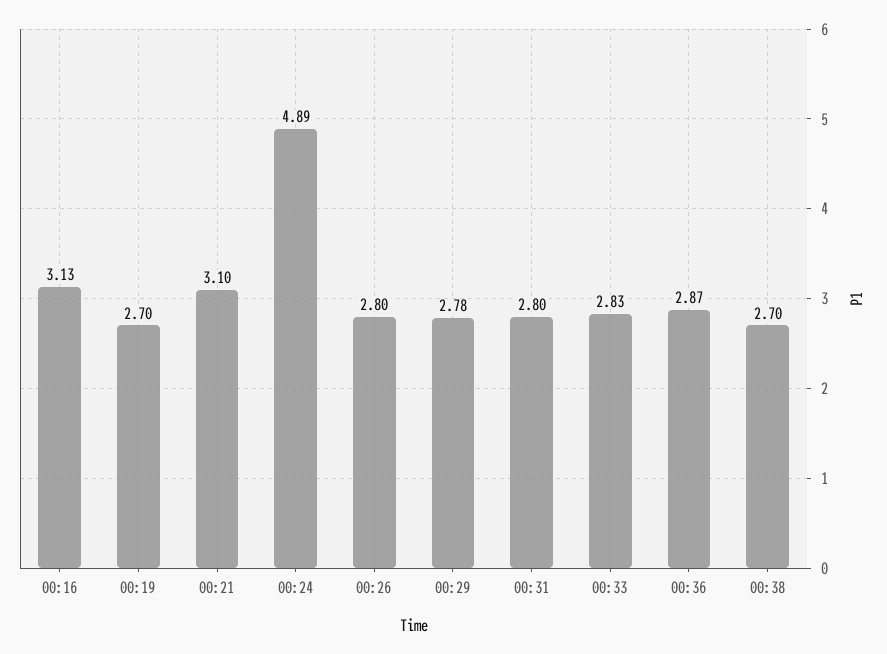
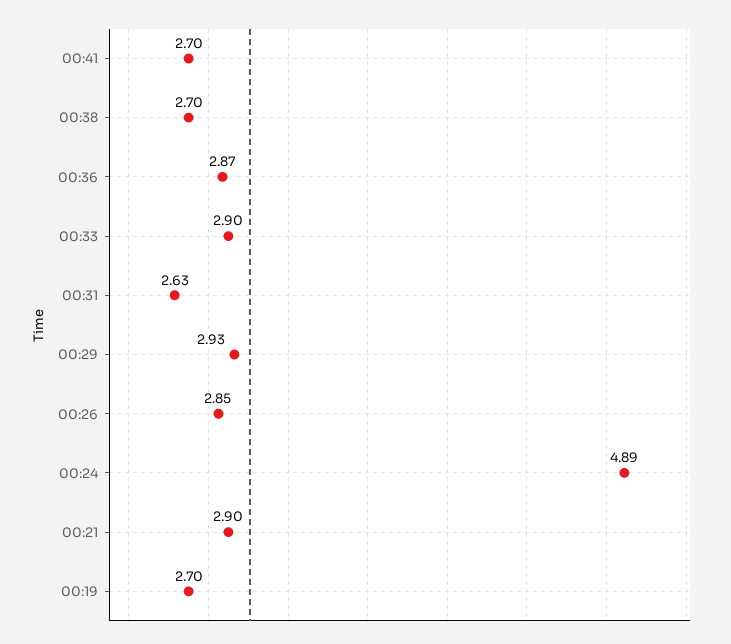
00:16: 3.13 -> none
00:21: 3.1 -> 2.9
00:26: 2.8 -> 2.85
00:29: 2.78 -> 2.93
00:31: 2.8 -> 2.63
00:33: 2.83 -> 2.9
00:41: none -> 2.7

